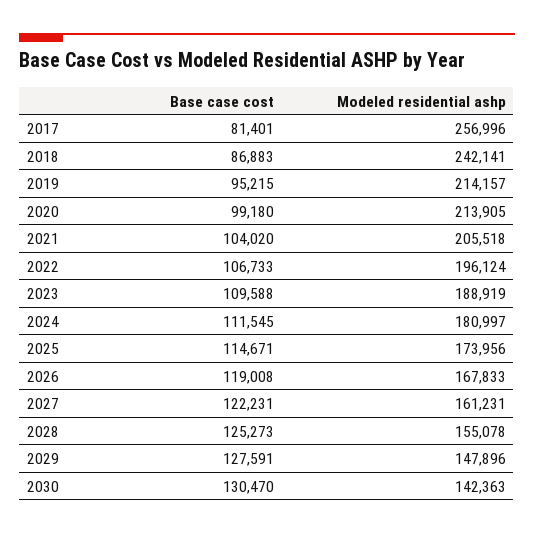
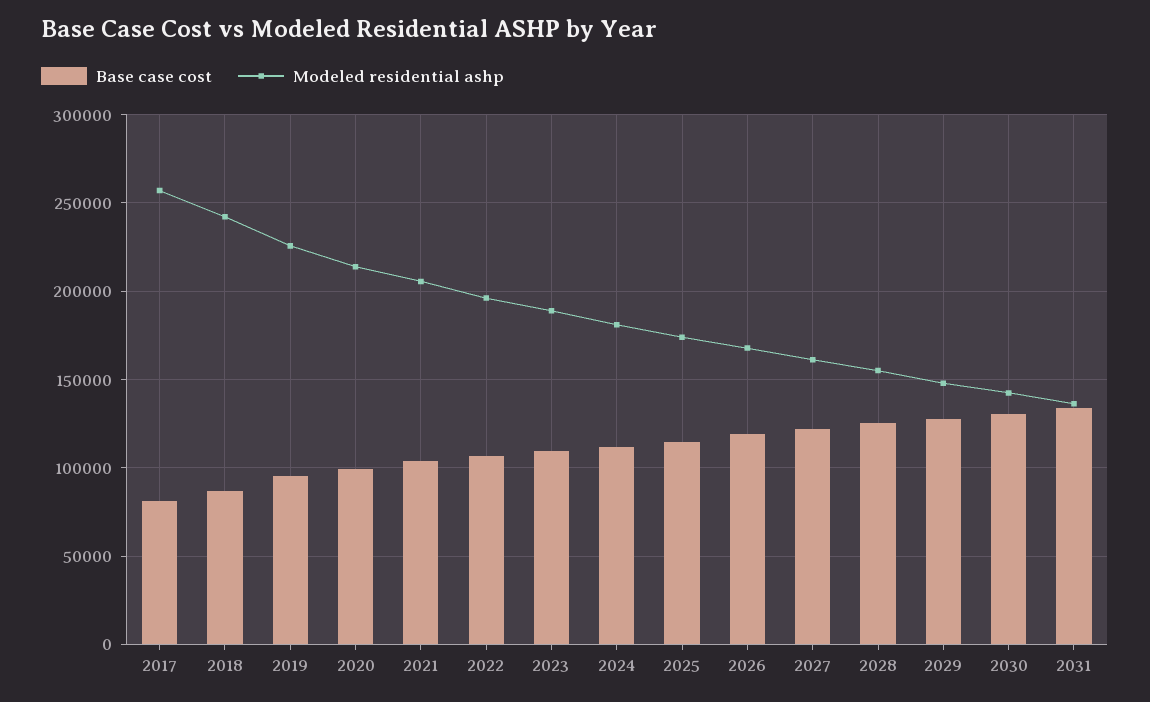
Modeled residential ashp, 2019: 214157 -> 225000
Base case cost, 2031: none -> 135000
Modeled residential ashp, 2031: none -> 135000

